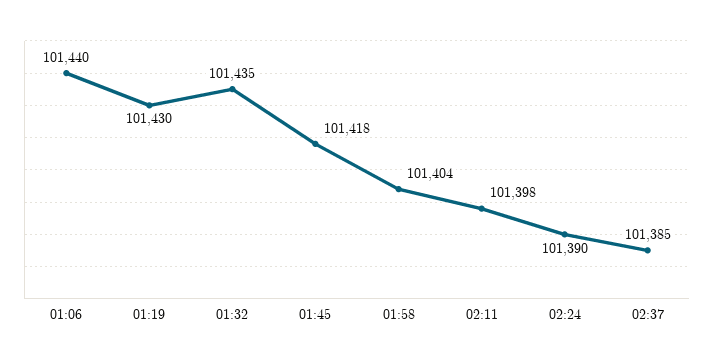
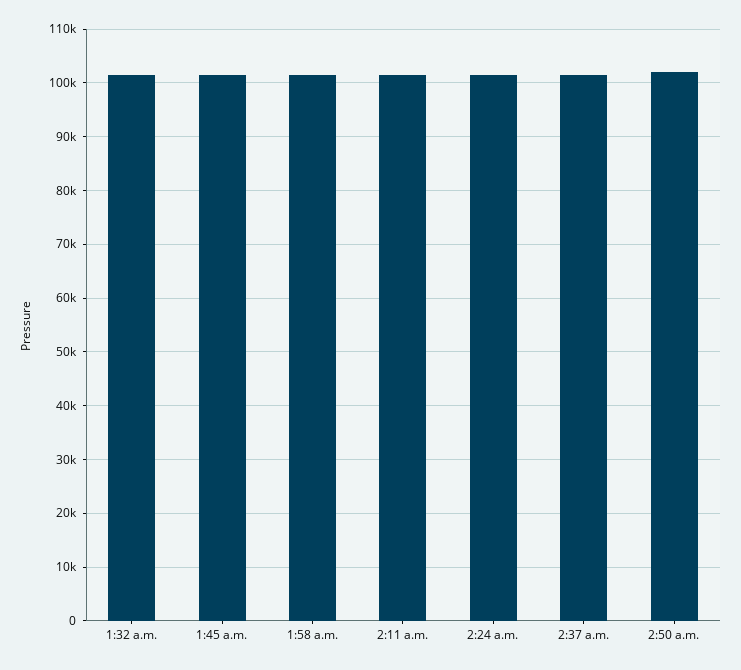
01:06: 101440 -> none
01:19: 101430 -> none
2:50 a.m.: none -> 102000

